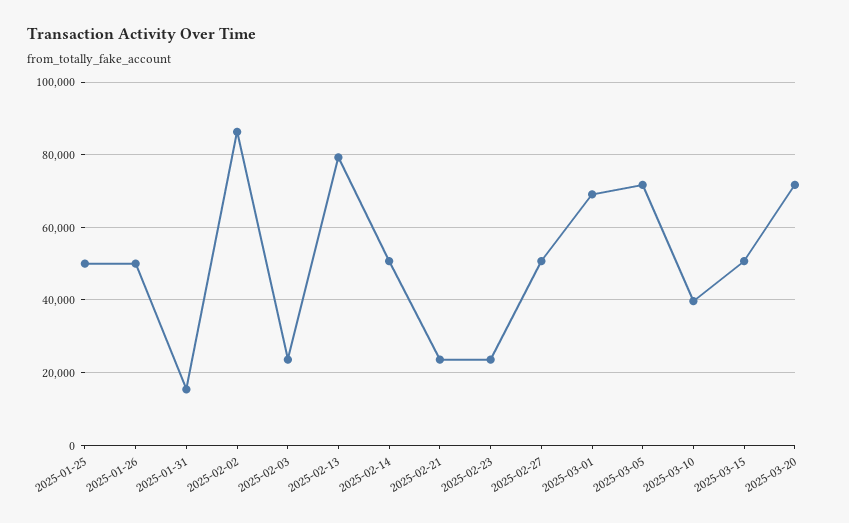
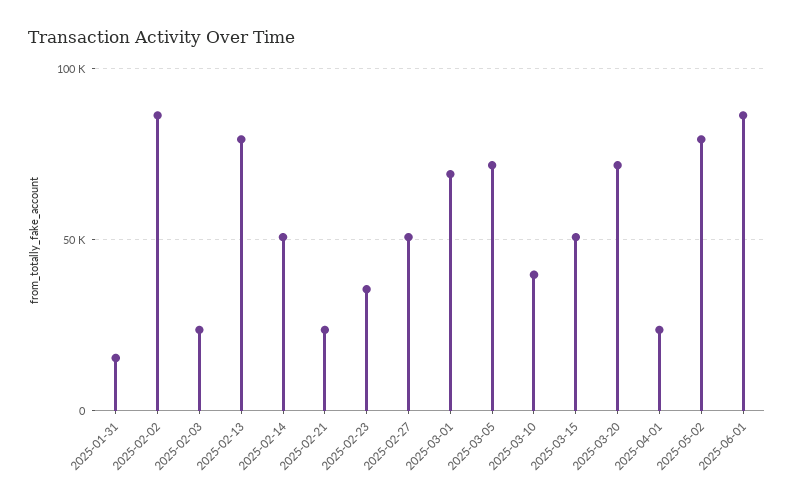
2025-01-25: 50000 -> none
2025-01-26: 50000 -> none
2025-02-23: 24000 -> 35000
2025-04-01: none -> 25000
2025-05-02: none -> 80000
2025-06-01: none -> 85000

